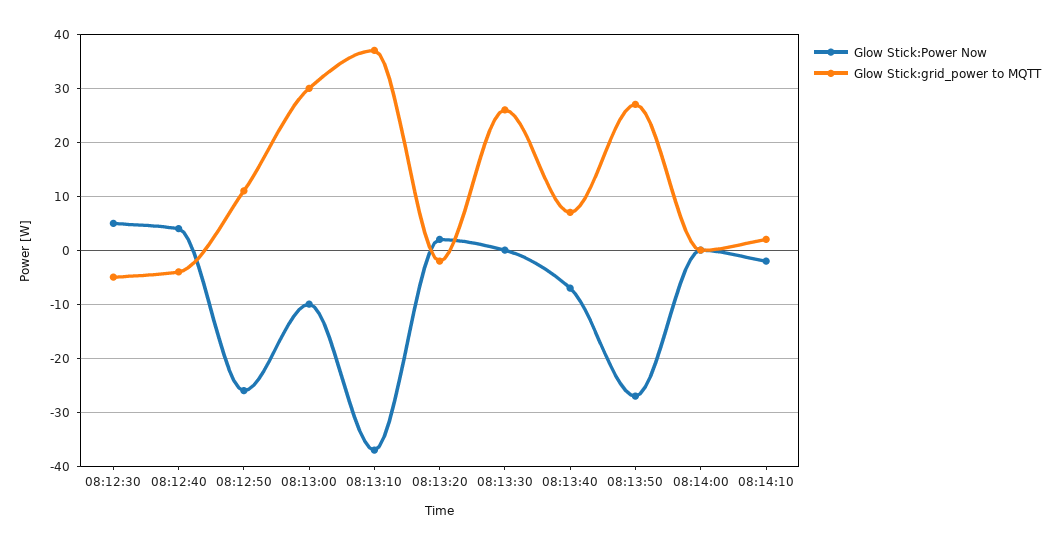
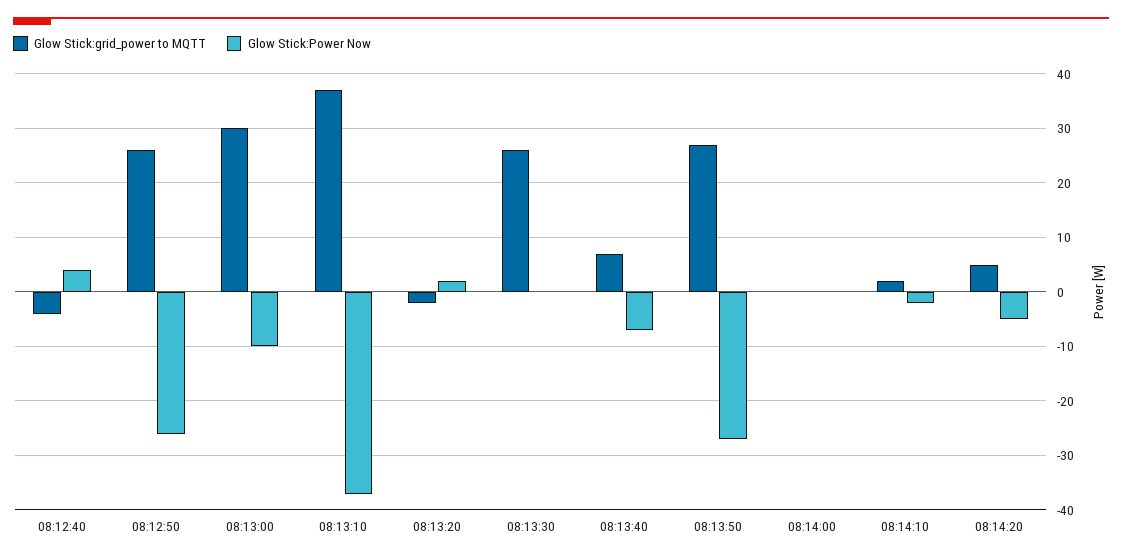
Glow Stick:Power Now, 08:12:30: 5 -> none
Glow Stick:grid_power to MQTT, 08:12:30: -5 -> none
Glow Stick:grid_power to MQTT, 08:12:50: 10 -> 25
Glow Stick:grid_power to MQTT, 08:14:20: none -> 5
Glow Stick:Power Now, 08:14:20: none -> -5

